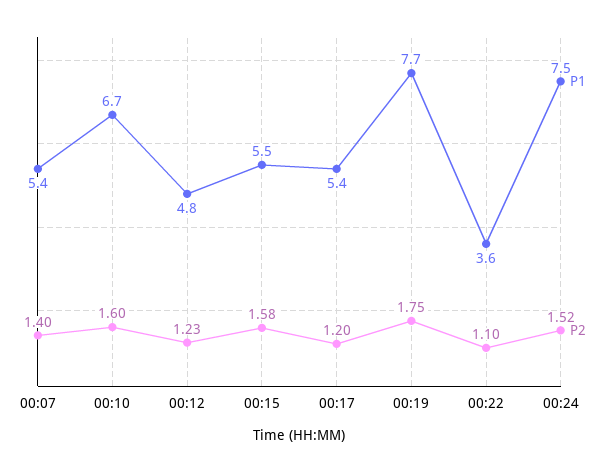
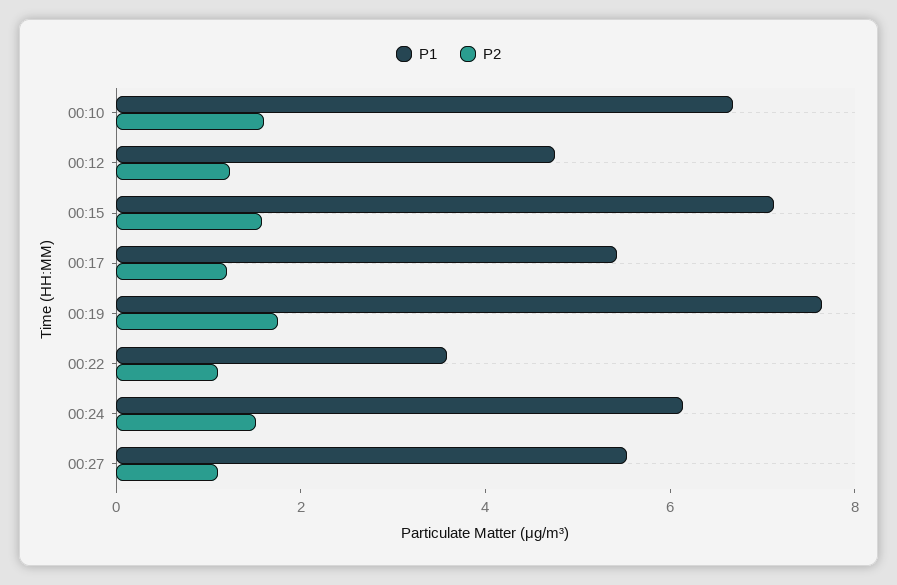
P1, 00:07: 5.4 -> none
P2, 00:07: 1.4 -> none
P1, 00:15: 5.5 -> 7
P1, 00:24: 7.5 -> 6
P1, 00:27: none -> 5.5
P2, 00:27: none -> 1

